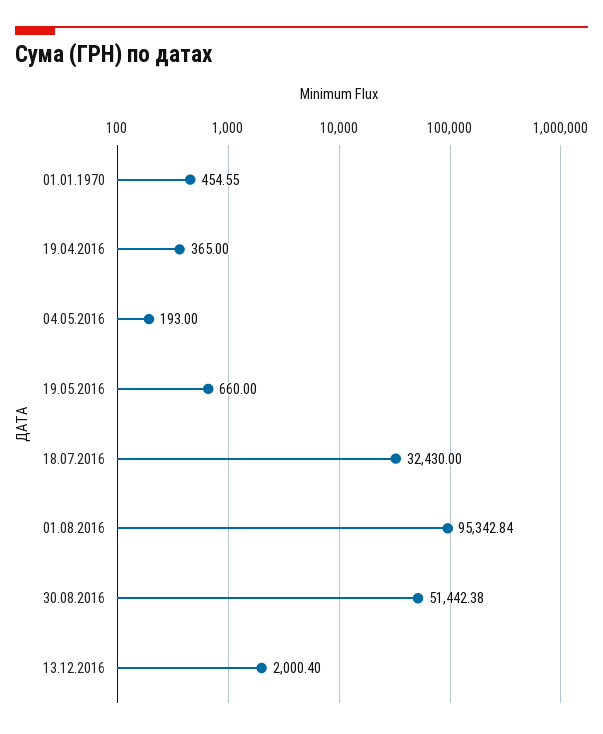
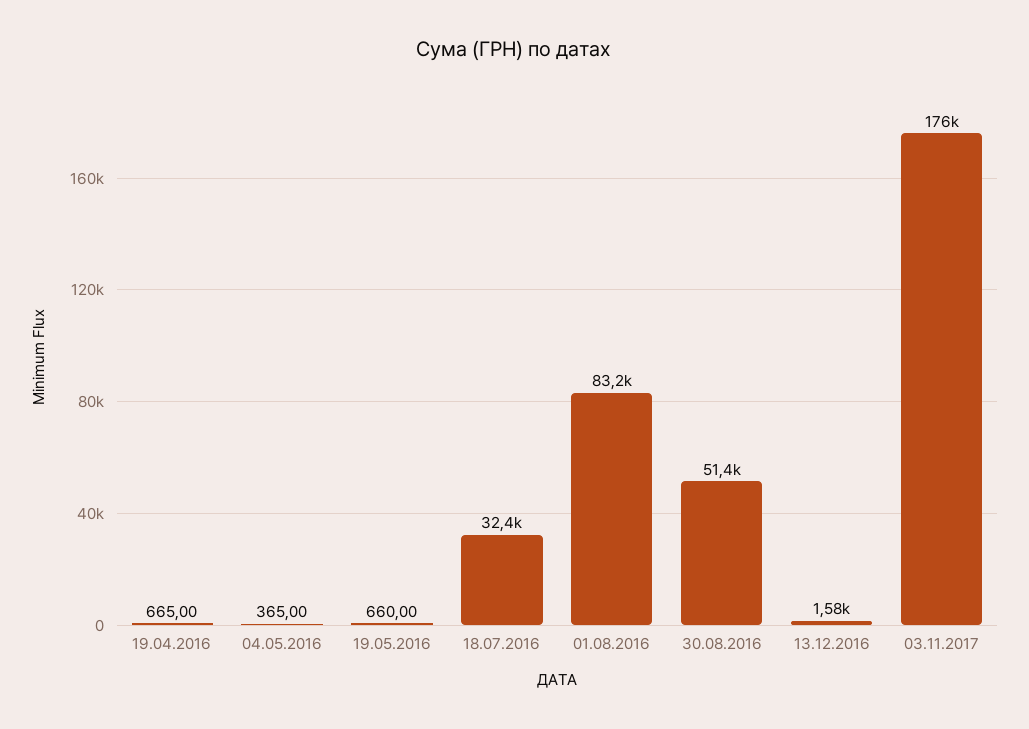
01.01.1970: 454.55 -> none
19.04.2016: 365 -> 665
04.05.2016: 193 -> 365
01.08.2016: 95342.84 -> 83200
13.12.2016: 2000.4 -> 1580
03.11.2017: none -> 176000

